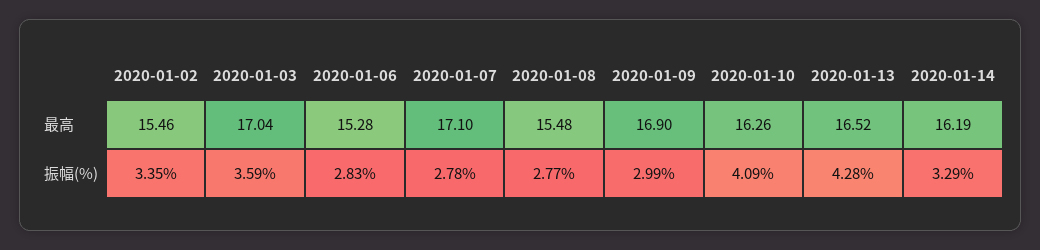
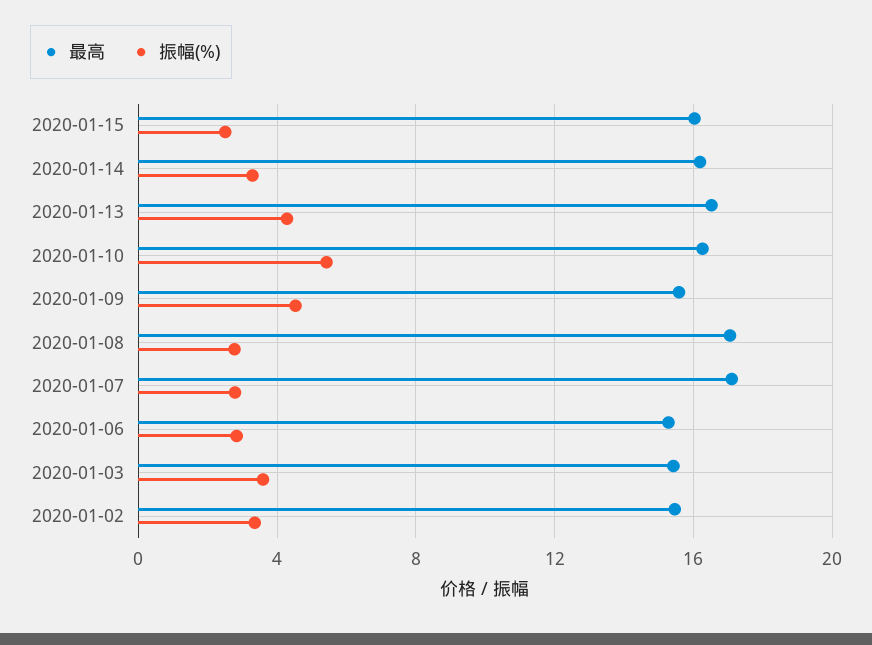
最高, 2020-01-03: 17.04 -> 15.5
最高, 2020-01-08: 15.48 -> 17
最高, 2020-01-09: 16.9 -> 15.5
振幅(%), 2020-01-09: 2.99 -> 4.5
振幅(%), 2020-01-10: 4.09 -> 5.5
最高, 2020-01-15: none -> 16
振幅(%), 2020-01-15: none -> 2.5

